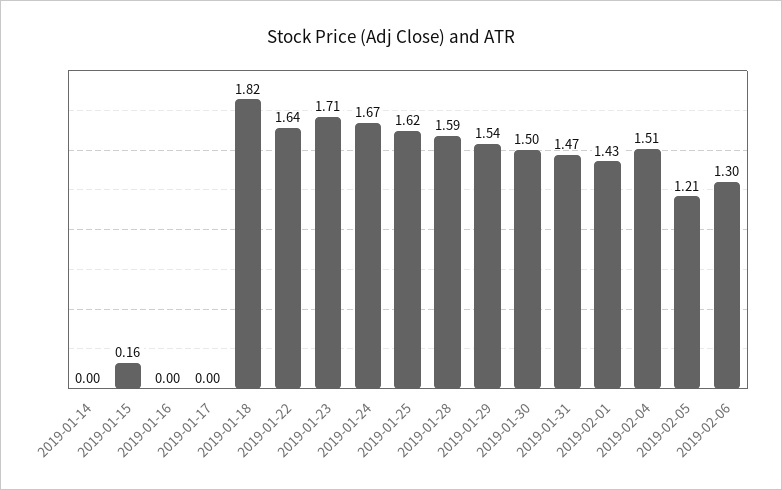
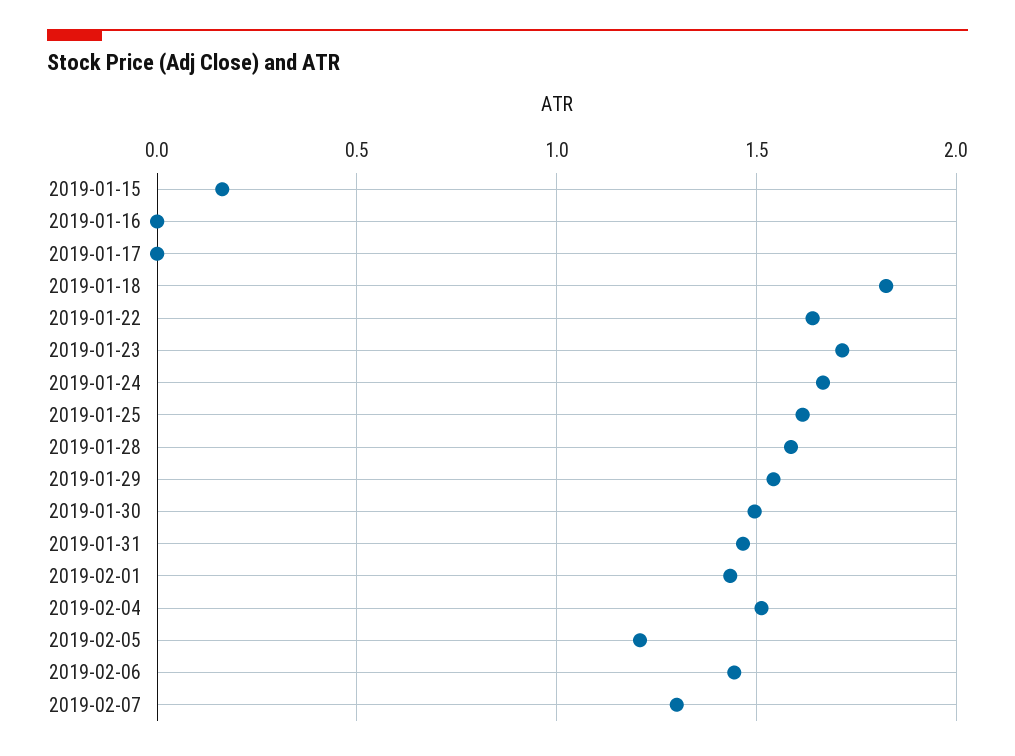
2019-01-14: 0 -> none
2019-02-06: 1.3 -> 1.45
2019-02-07: none -> 1.3

